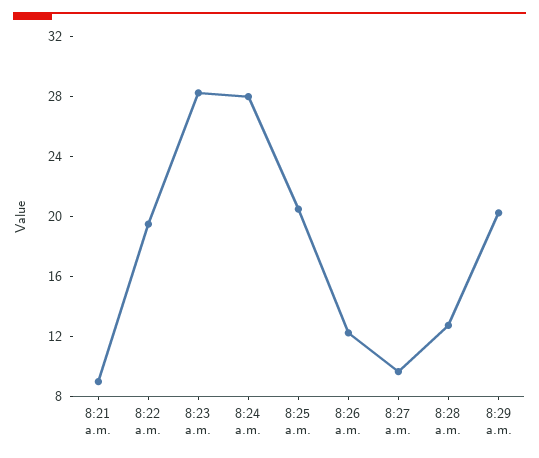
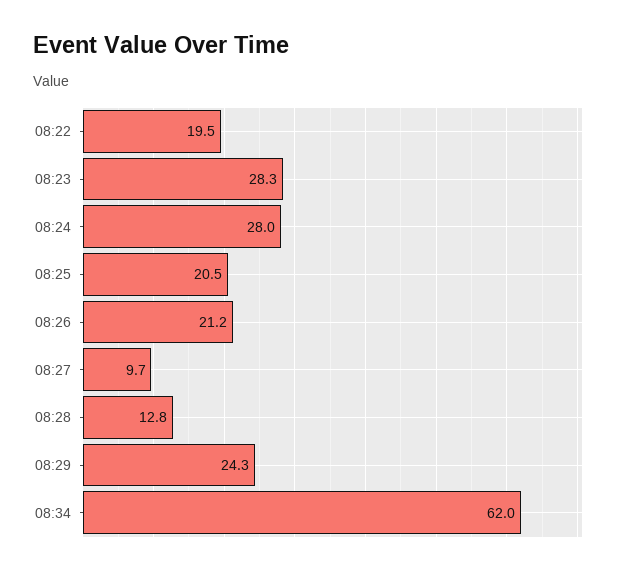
8:21 a.m.: 9 -> none
8:26 a.m.: 12 -> 21.2
8:29 a.m.: 20 -> 24.3
08:34: none -> 62

